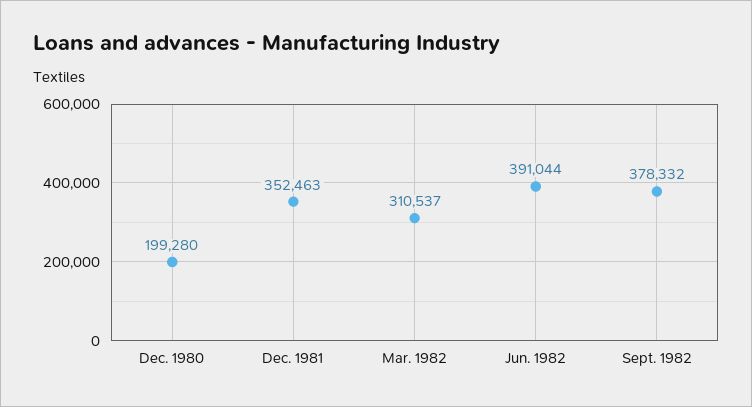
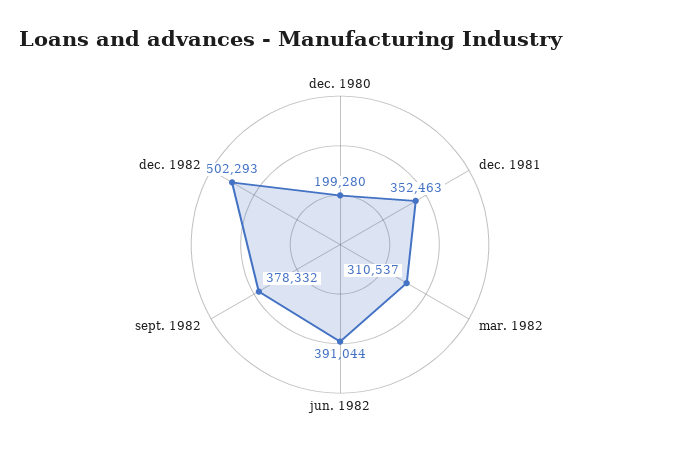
dec. 1982: none -> 502293

